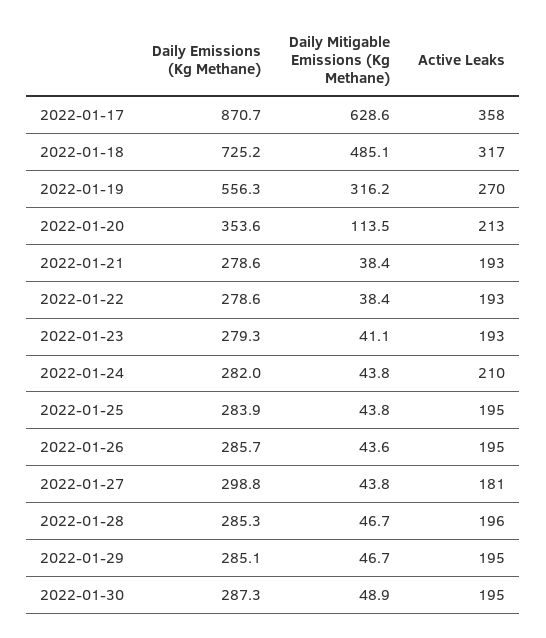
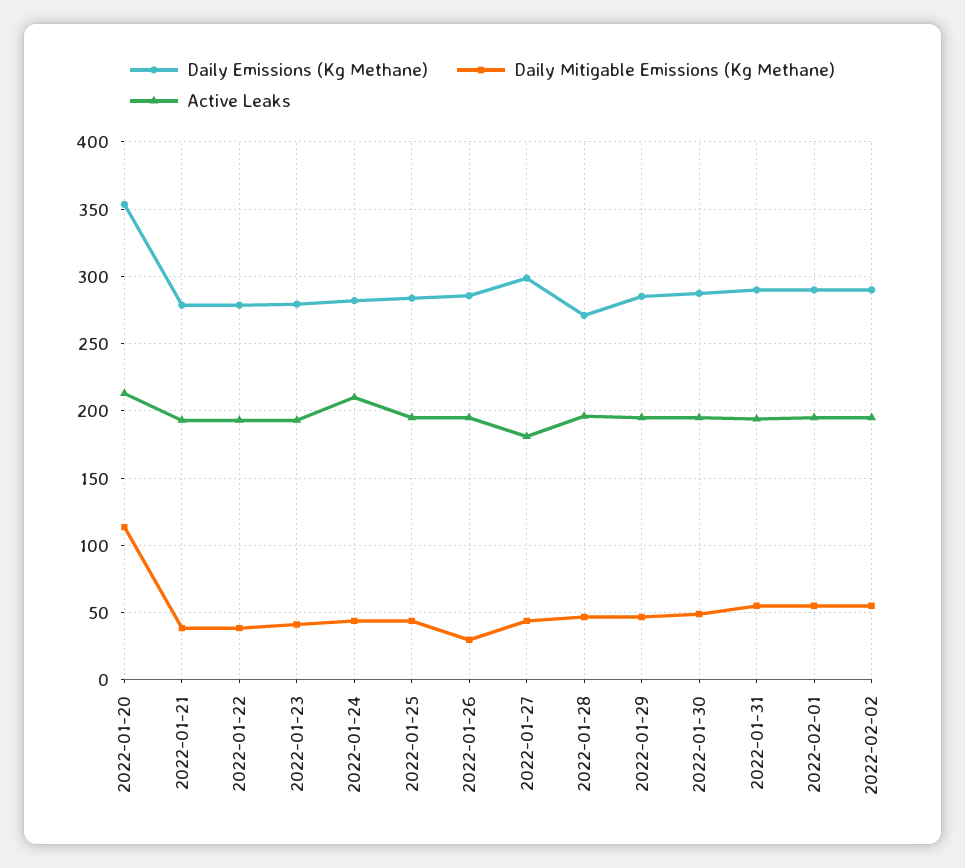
Daily Emissions (Kg Methane), 2022-01-17: 870.7 -> none
Daily Mitigable Emissions (Kg Methane), 2022-01-17: 628.6 -> none
Active Leaks, 2022-01-17: 358 -> none
Daily Emissions (Kg Methane), 2022-01-18: 725.2 -> none
Daily Mitigable Emissions (Kg Methane), 2022-01-18: 485.1 -> none
Active Leaks, 2022-01-18: 317 -> none
Daily Emissions (Kg Methane), 2022-01-19: 556.3 -> none
Daily Mitigable Emissions (Kg Methane), 2022-01-19: 316.2 -> none
Active Leaks, 2022-01-19: 270 -> none
Daily Mitigable Emissions (Kg Methane), 2022-01-26: 43.6 -> 30
Daily Emissions (Kg Methane), 2022-01-28: 285.3 -> 270
Daily Emissions (Kg Methane), 2022-01-31: none -> 290
Daily Mitigable Emissions (Kg Methane), 2022-01-31: none -> 55
Active Leaks, 2022-01-31: none -> 195
Daily Emissions (Kg Methane), 2022-02-01: none -> 290
Daily Mitigable Emissions (Kg Methane), 2022-02-01: none -> 55
Active Leaks, 2022-02-01: none -> 195
Daily Emissions (Kg Methane), 2022-02-02: none -> 290
Daily Mitigable Emissions (Kg Methane), 2022-02-02: none -> 55
Active Leaks, 2022-02-02: none -> 195

